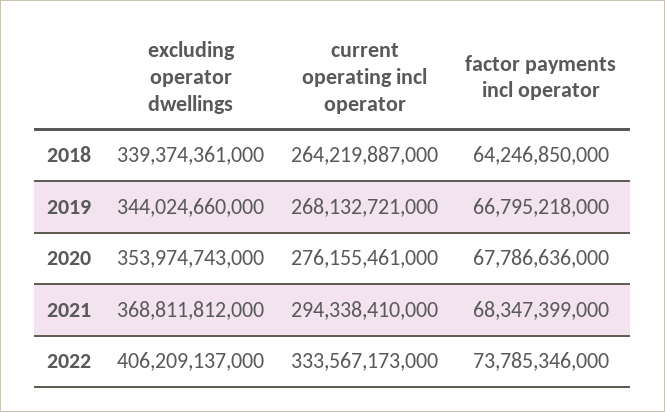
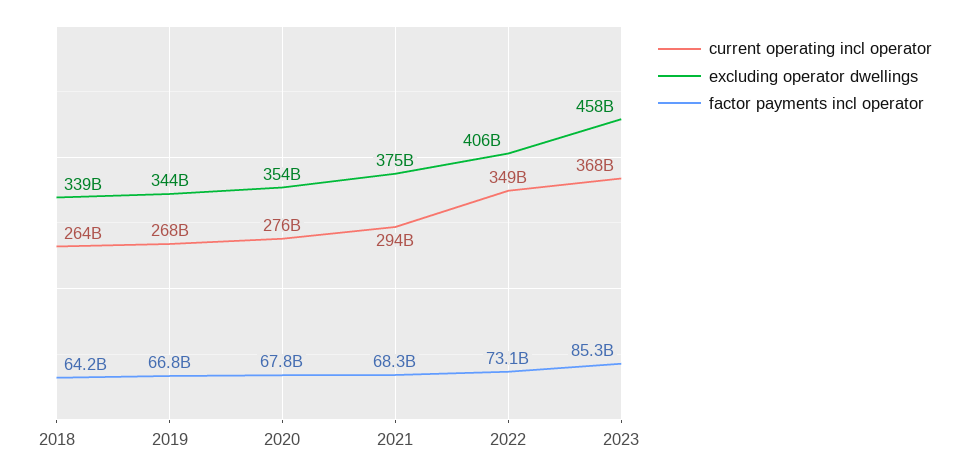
excluding operator dwellings, 2021: 368811812000 -> 375000000000
current operating incl operator, 2022: 333567173000 -> 349000000000
factor payments incl operator, 2022: 73785346000 -> 73100000000
current operating incl operator, 2023: none -> 368000000000
excluding operator dwellings, 2023: none -> 458000000000
factor payments incl operator, 2023: none -> 85300000000

